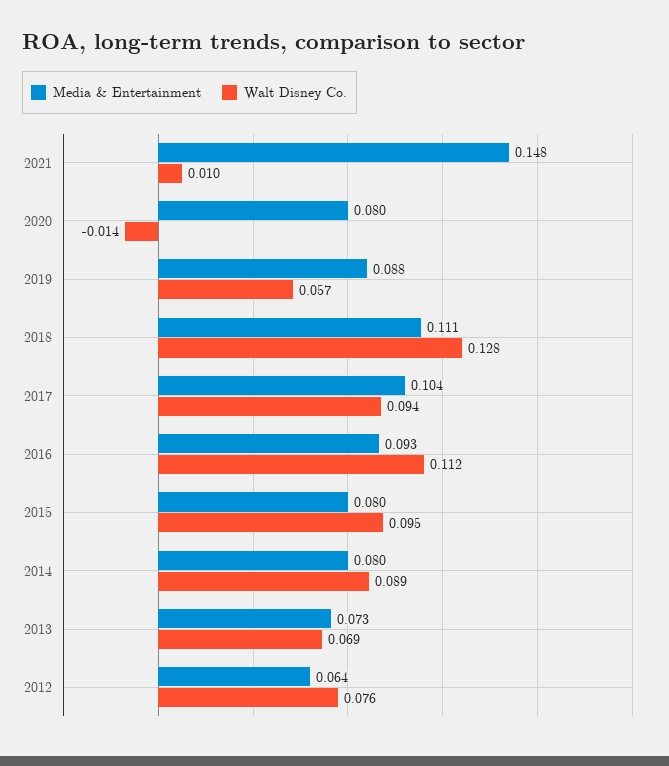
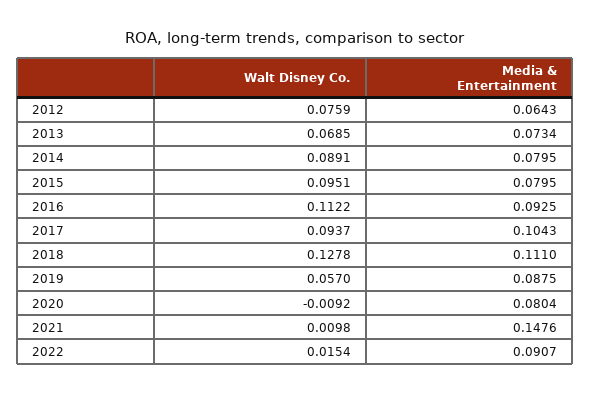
Walt Disney Co., 2020: -0.014 -> -0.0092
Walt Disney Co., 2022: none -> 0.0154
Media & Entertainment, 2022: none -> 0.0907

